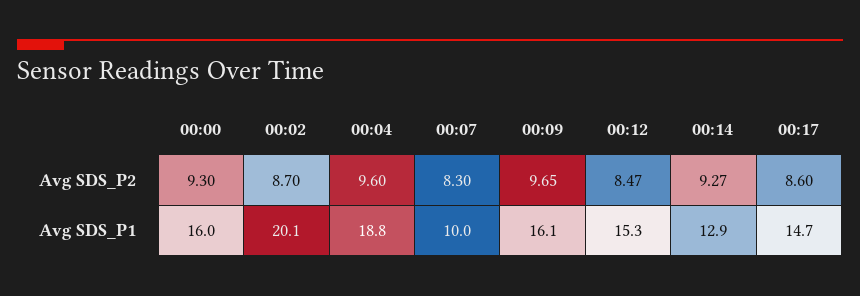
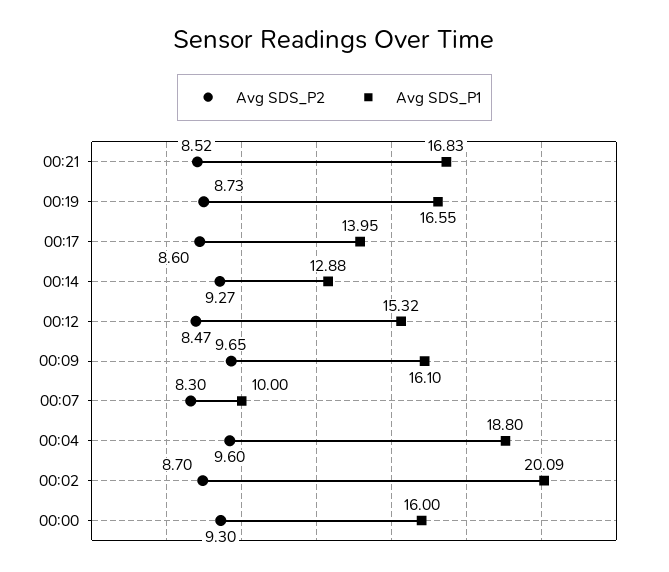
Avg SDS_P1, 00:17: 14.7 -> 13.95
Avg SDS_P2, 00:21: none -> 8.52
Avg SDS_P1, 00:21: none -> 16.83
Avg SDS_P2, 00:19: none -> 8.73
Avg SDS_P1, 00:19: none -> 16.55

